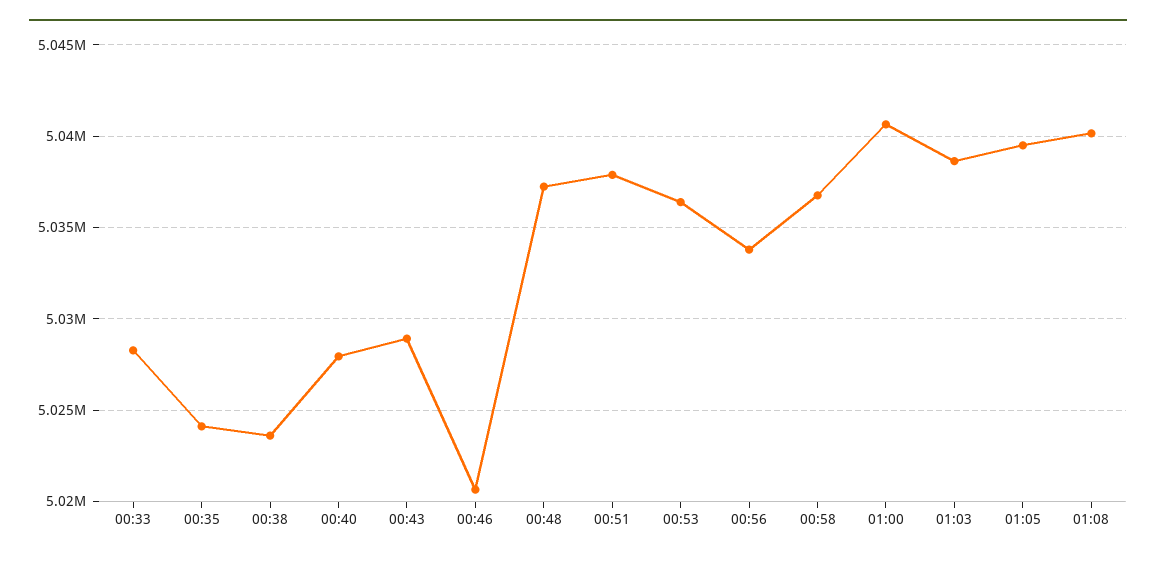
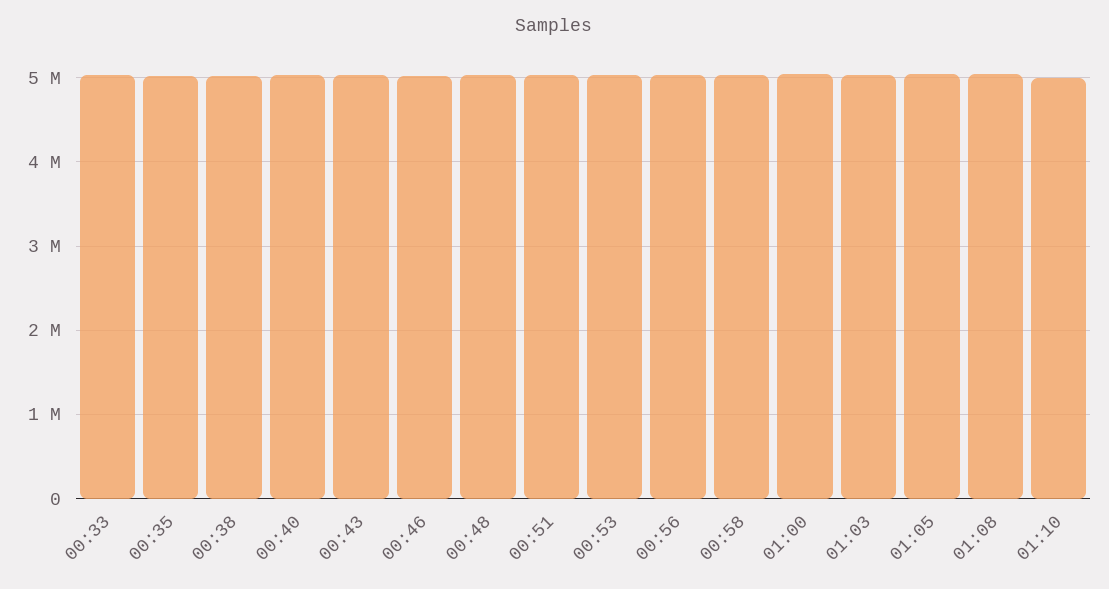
01:10: none -> 5000000

